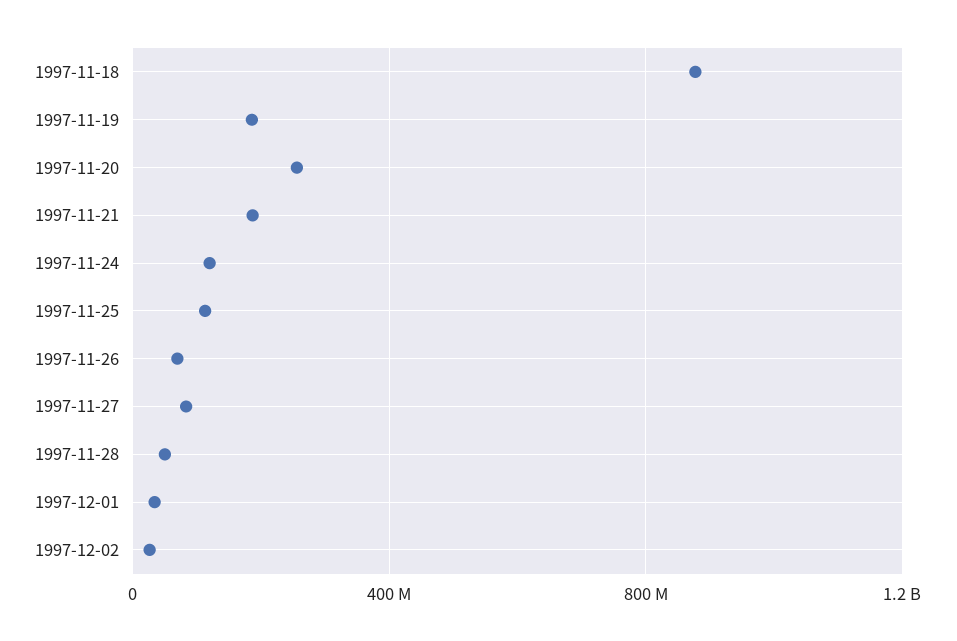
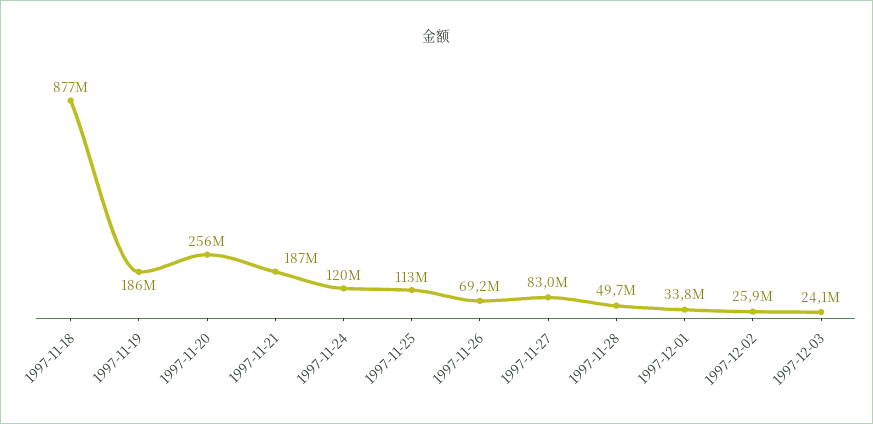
1997-12-03: none -> 24100000

